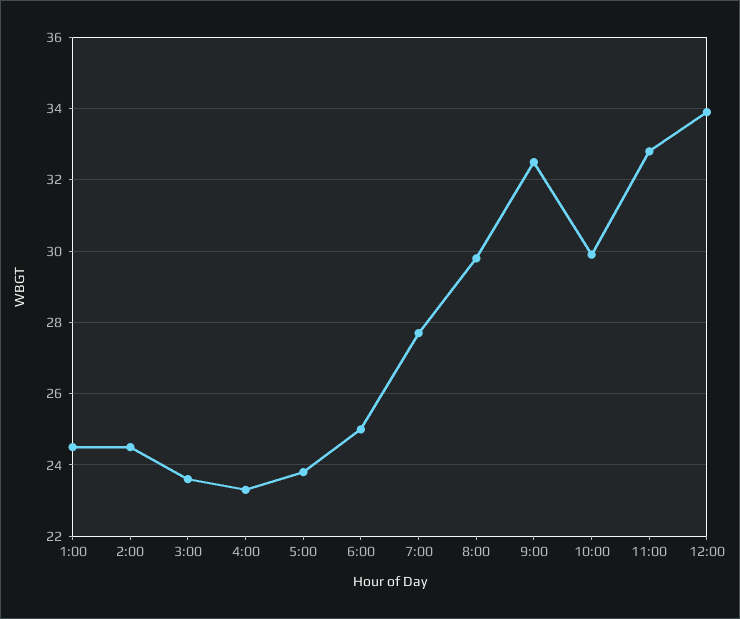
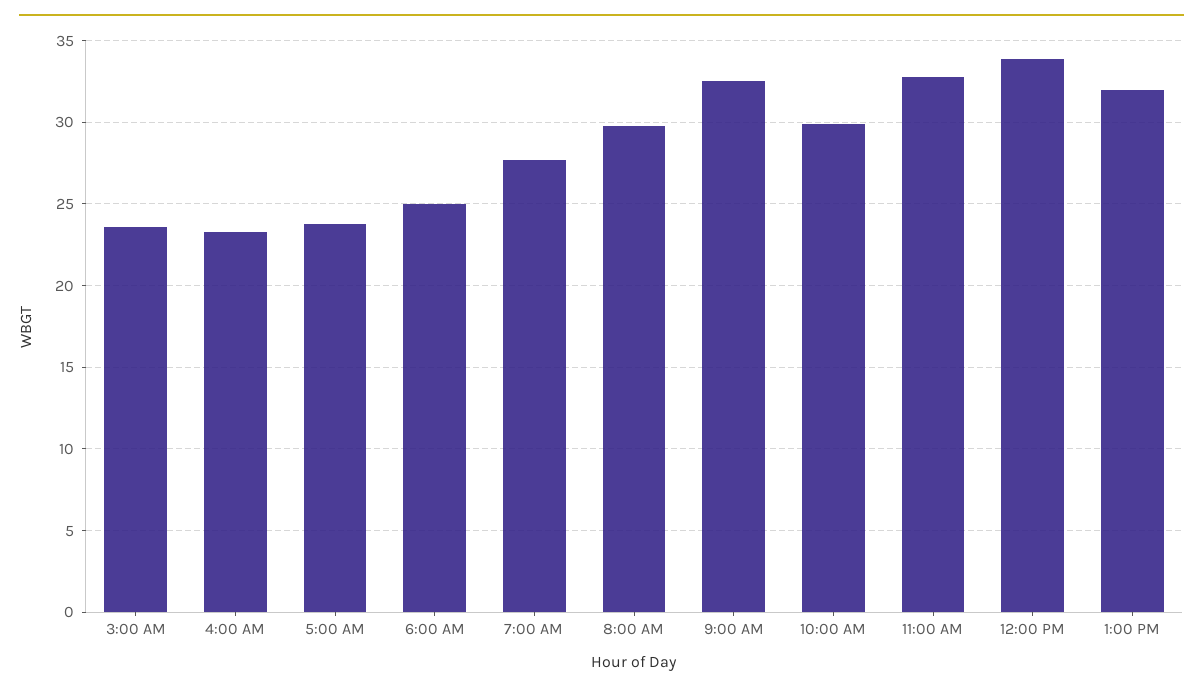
1:00: 24.5 -> none
2:00: 24.5 -> none
1:00 PM: none -> 32

